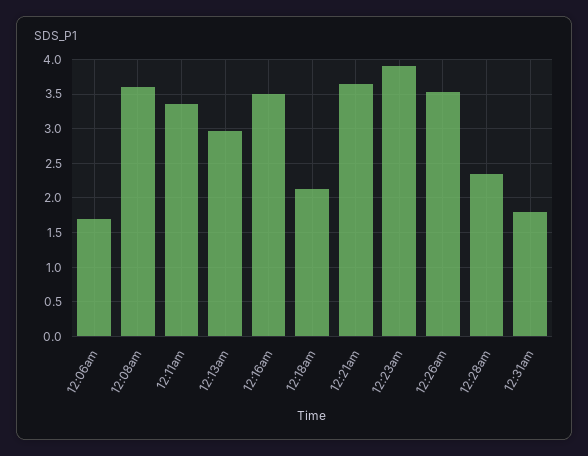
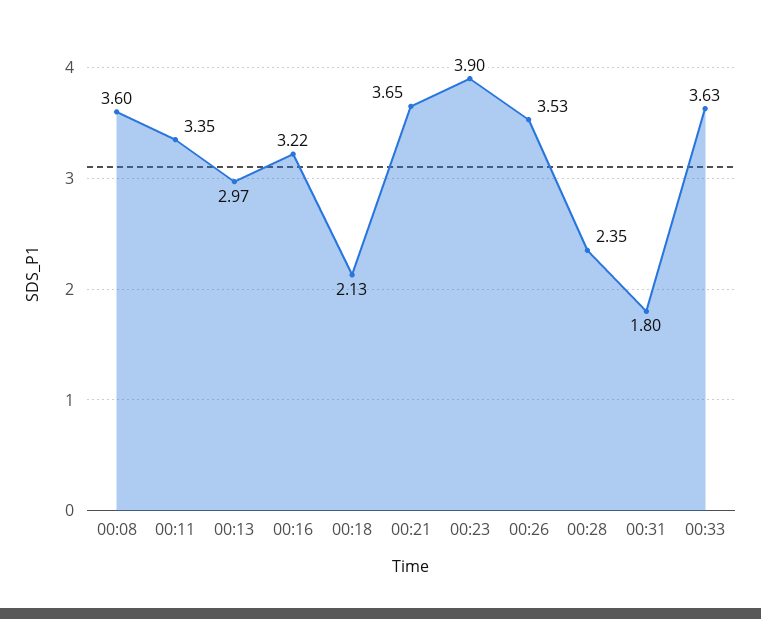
12:06am: 1.7 -> none
12:16am: 3.5 -> 3.22
00:33: none -> 3.63

